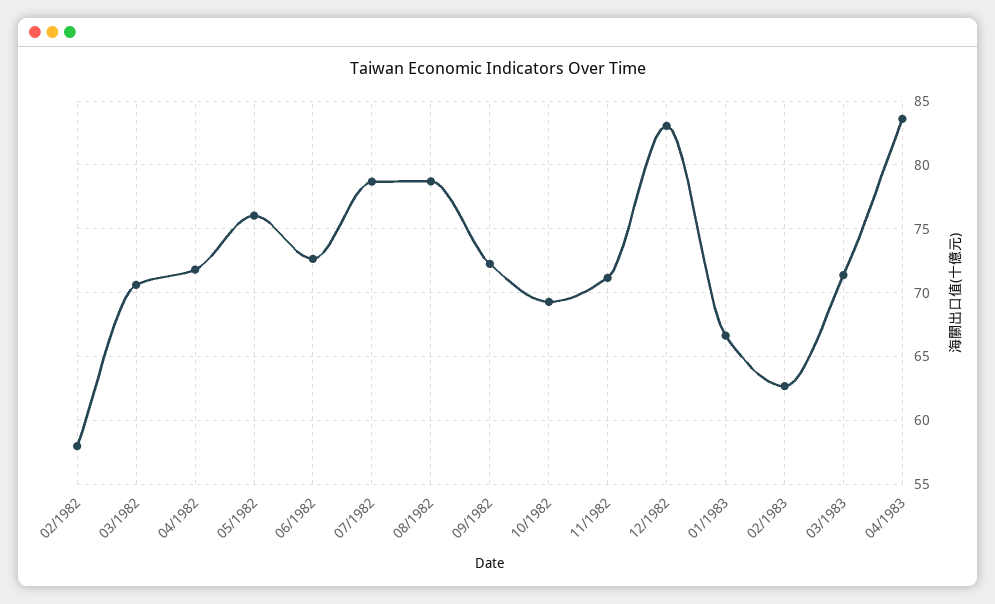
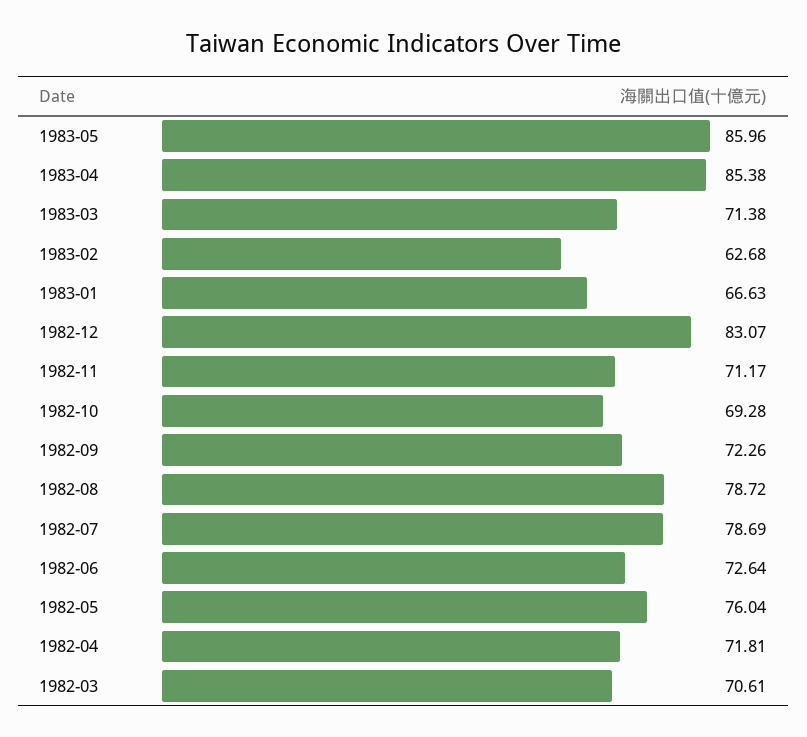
02/1982: 58 -> none
04/1983: 83.5 -> 85.38
1983-05: none -> 85.96

